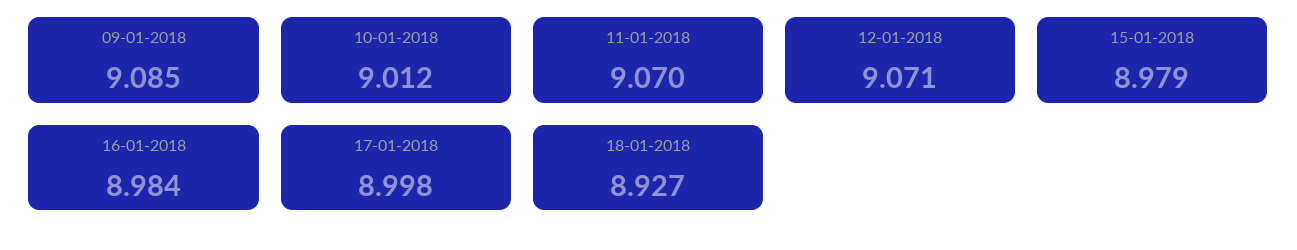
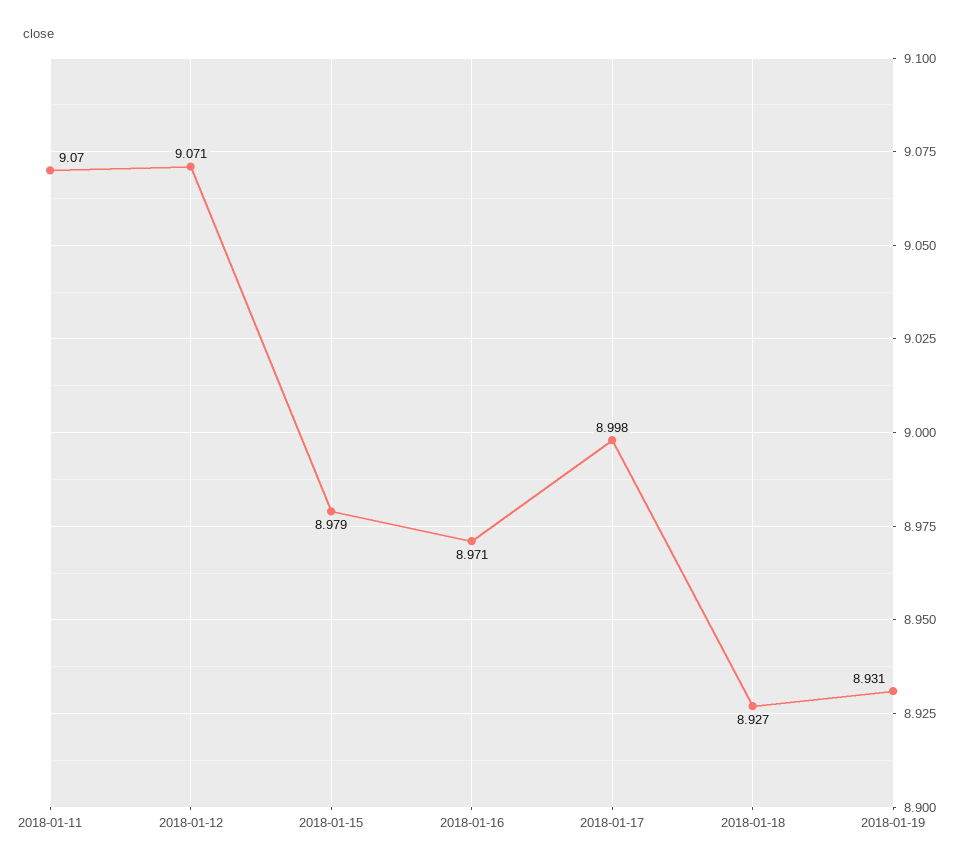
09-01-2018: 9.085 -> none
10-01-2018: 9.012 -> none
16-01-2018: 8.984 -> 8.971
2018-01-19: none -> 8.931

